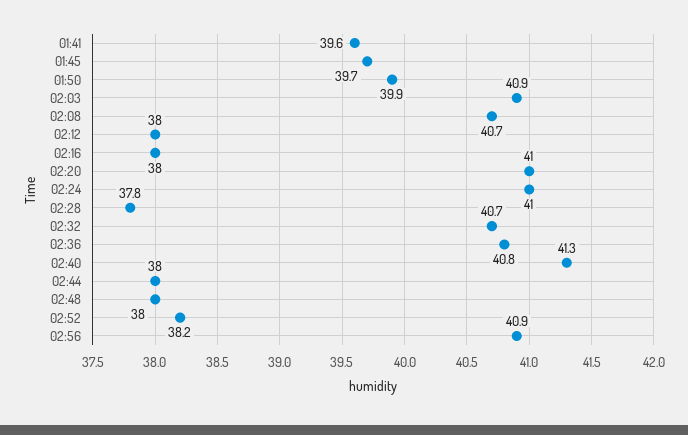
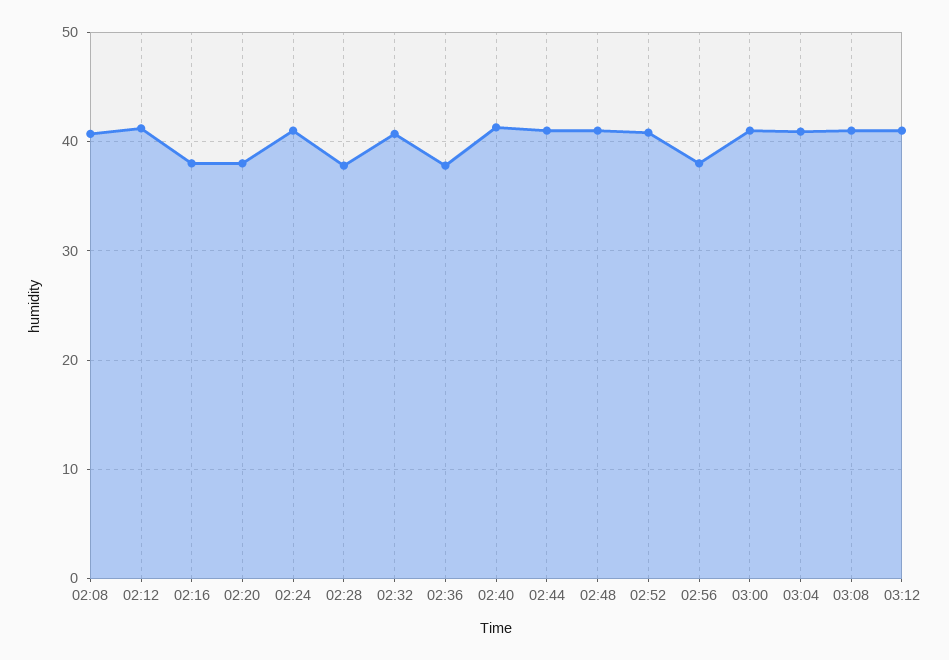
01:41: 39.6 -> none
01:45: 39.7 -> none
01:50: 39.9 -> none
02:03: 40.9 -> none
02:12: 38 -> 41
02:20: 41 -> 38
02:36: 40.8 -> 38
02:44: 38 -> 41
02:48: 38 -> 41
02:52: 38.2 -> 41
02:56: 40.9 -> 38
03:00: none -> 41
03:04: none -> 41
03:08: none -> 41
03:12: none -> 41

